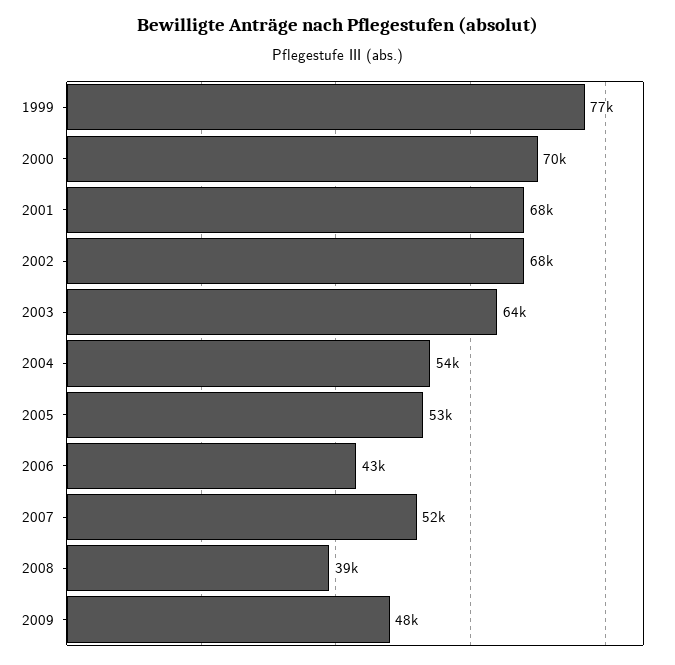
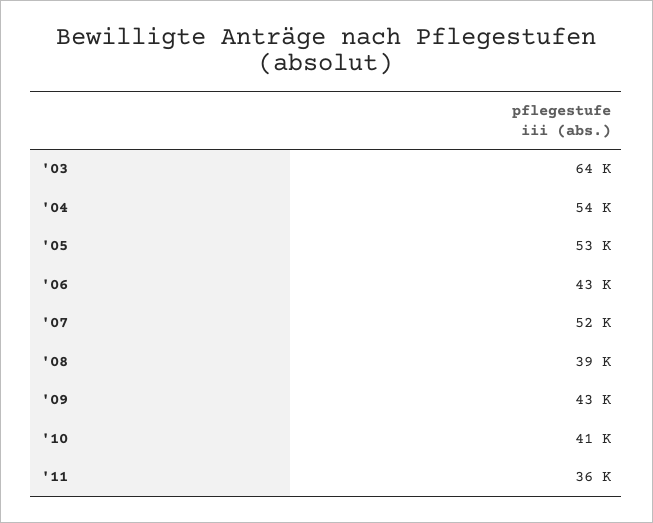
1999: 77000 -> none
2000: 70000 -> none
2001: 68000 -> none
2002: 68000 -> none
2009: 48000 -> 43000
'10: none -> 41000
'11: none -> 36000

